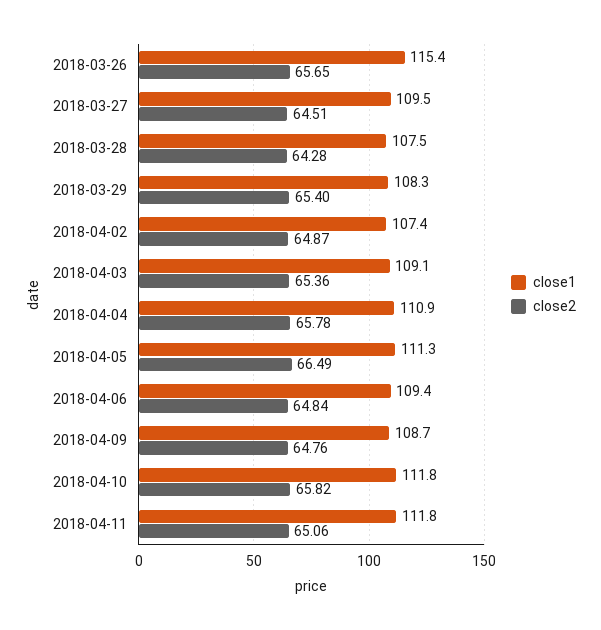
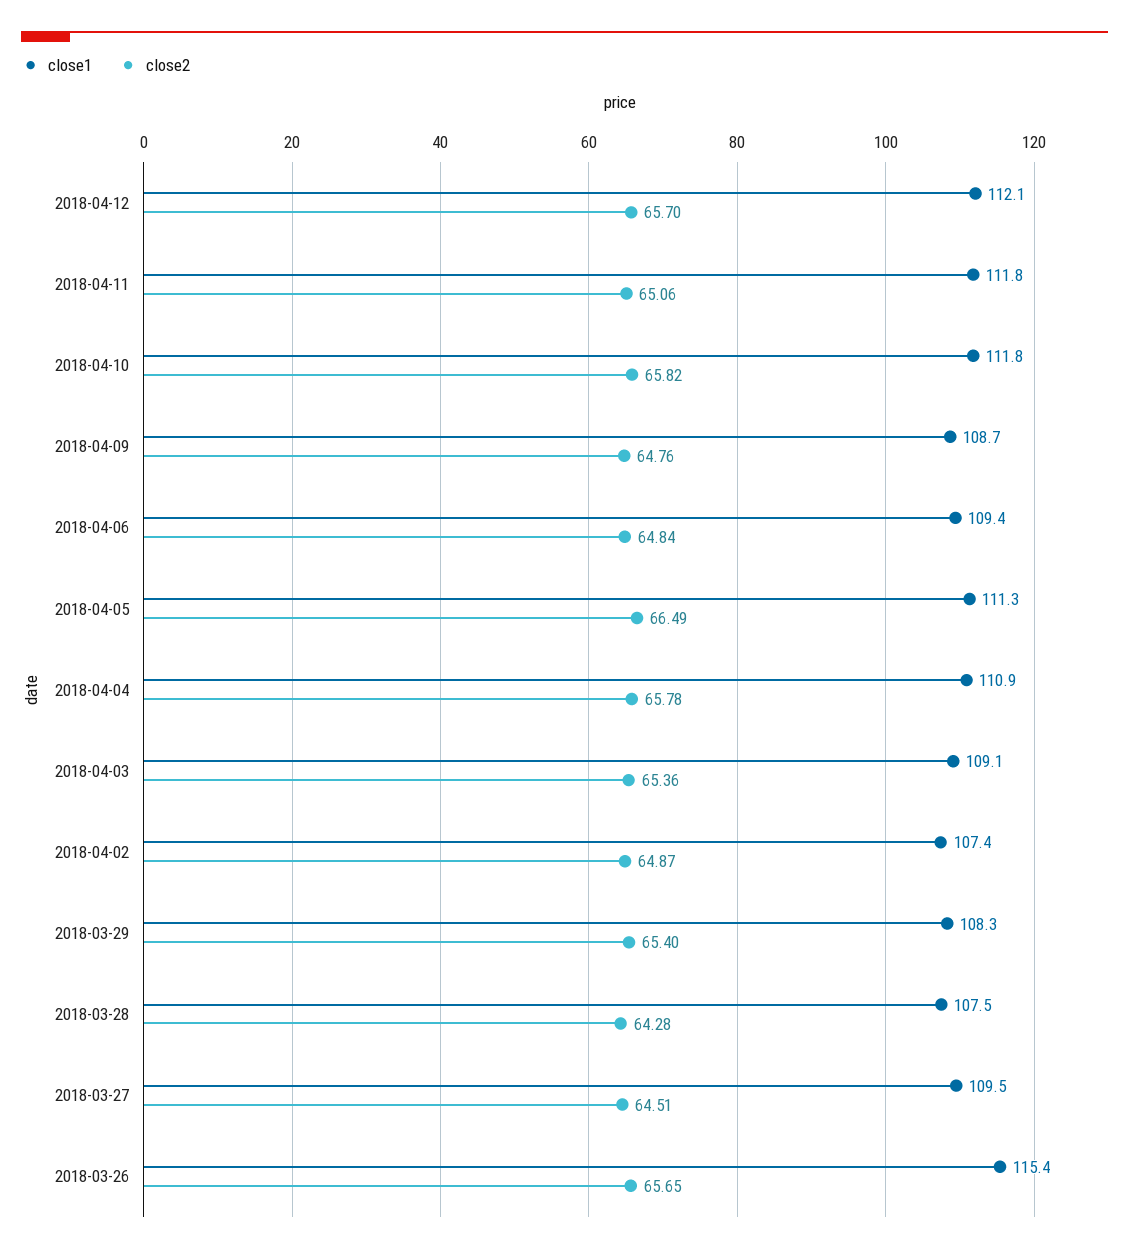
close1, 2018-04-12: none -> 112.1
close2, 2018-04-12: none -> 65.7

